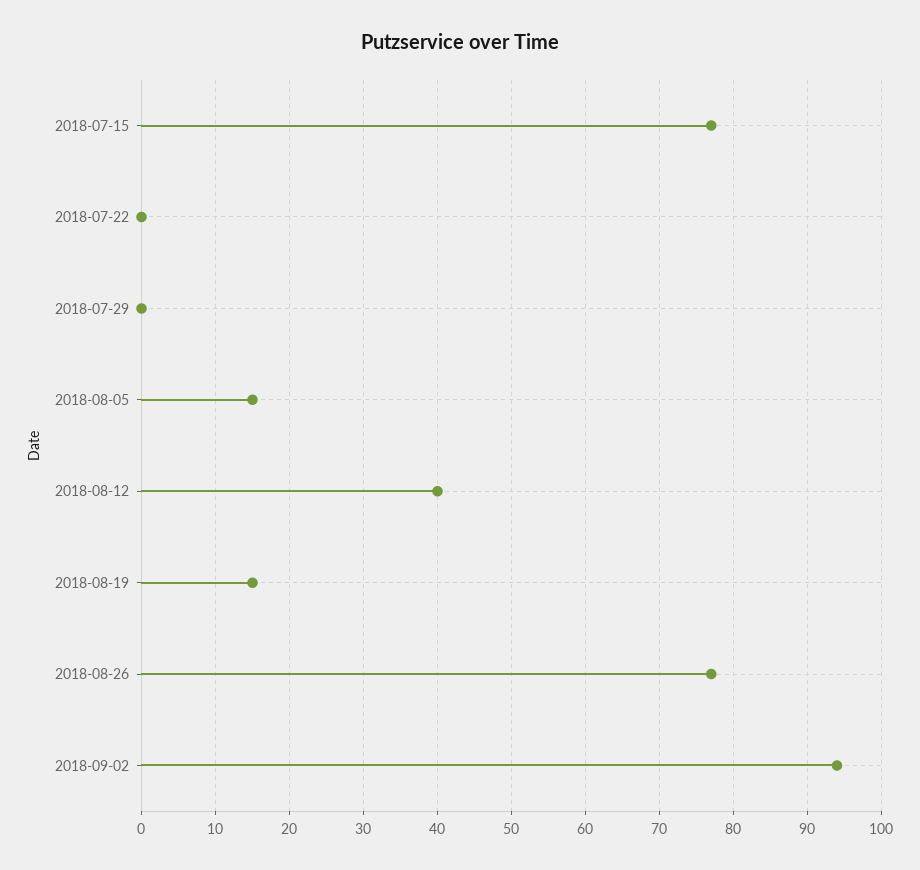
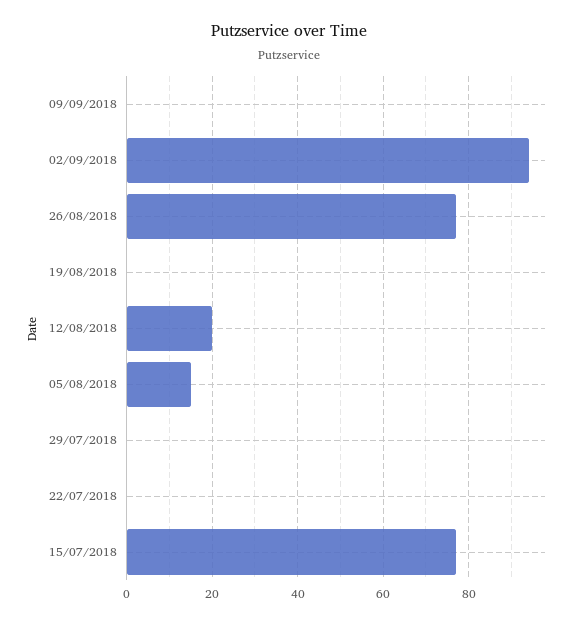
2018-08-12: 40 -> 20
2018-08-19: 15 -> 0
09/09/2018: none -> 0

